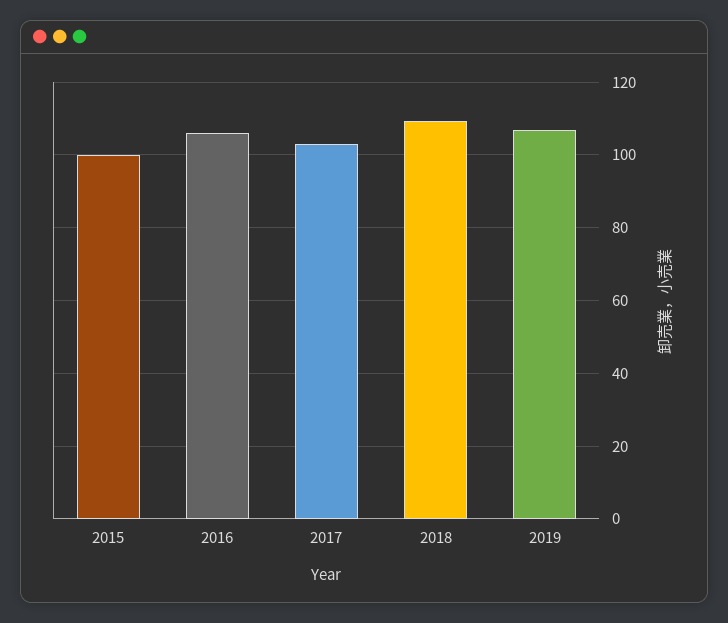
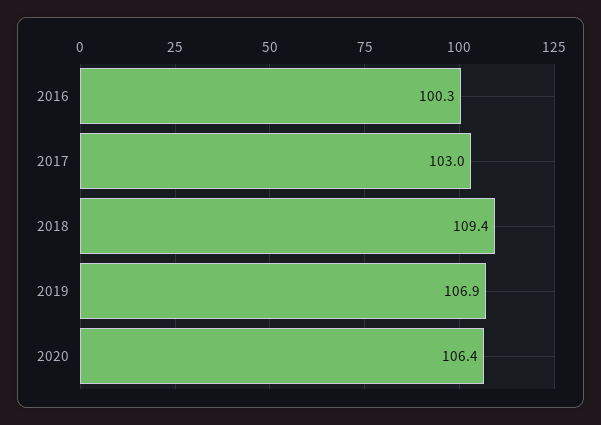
2015: 100 -> none
2016: 106 -> 100.3
2020: none -> 106.4

